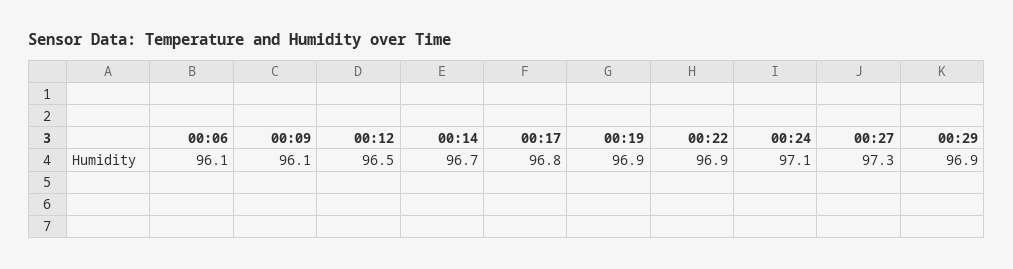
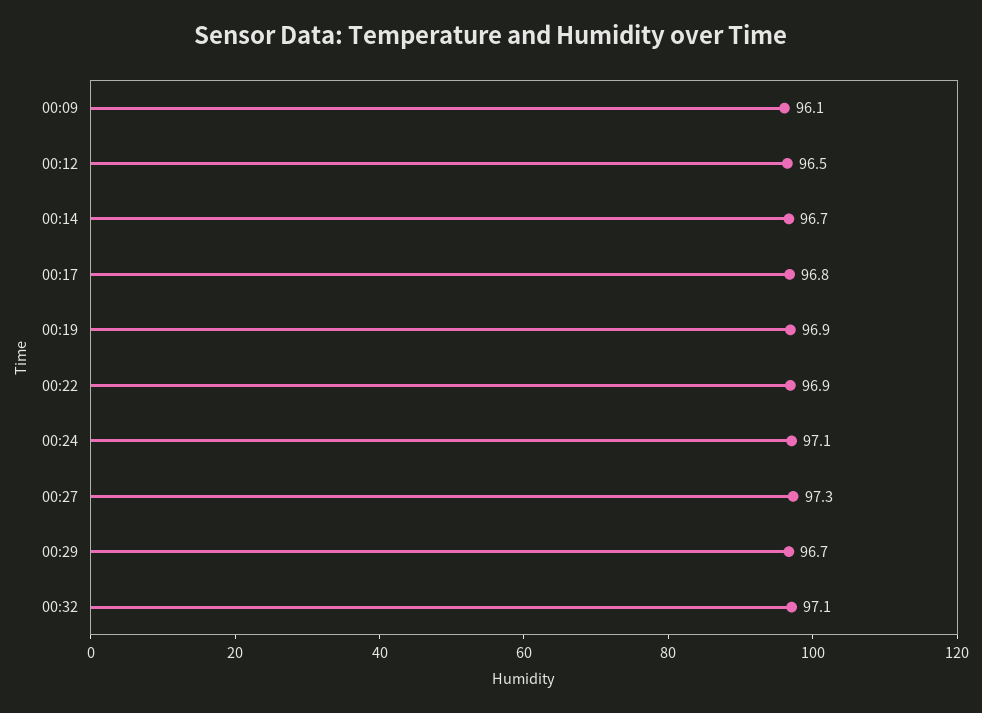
00:06: 96.1 -> none
00:29: 96.9 -> 96.7
00:32: none -> 97.1

